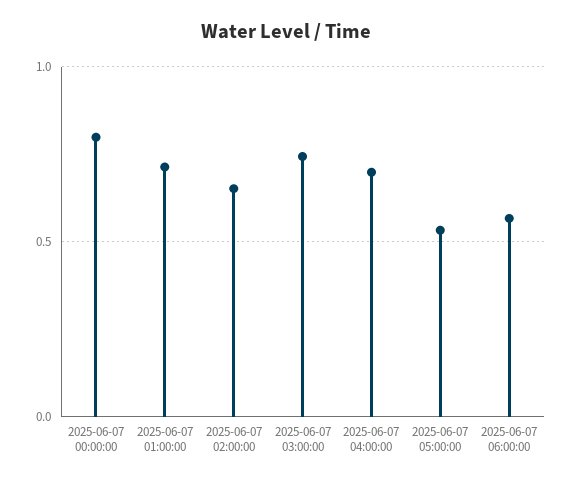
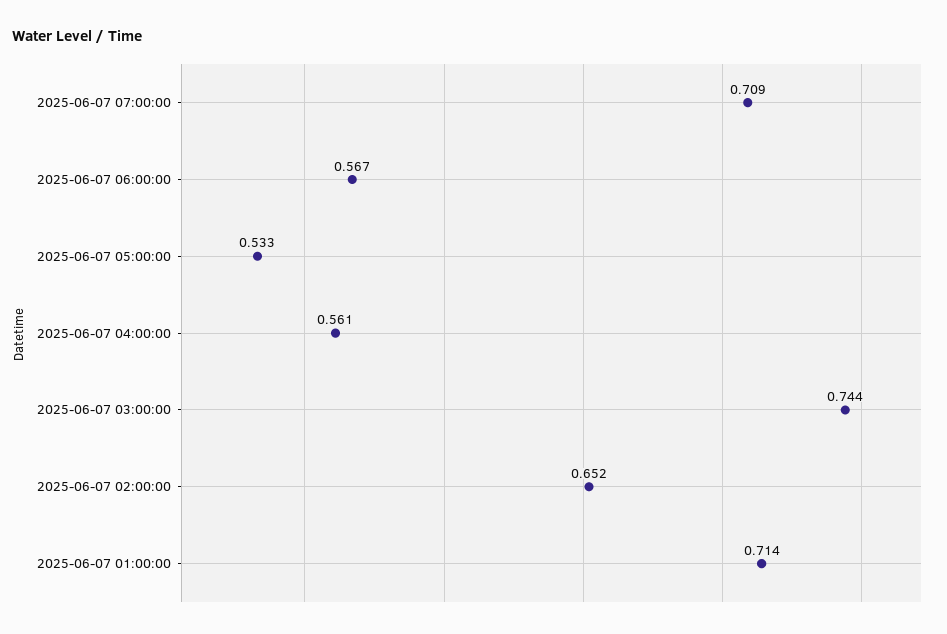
2025-06-07 00:00:00: 0.8 -> none
2025-06-07 04:00:00: 0.7 -> 0.561
2025-06-07 07:00:00: none -> 0.709

